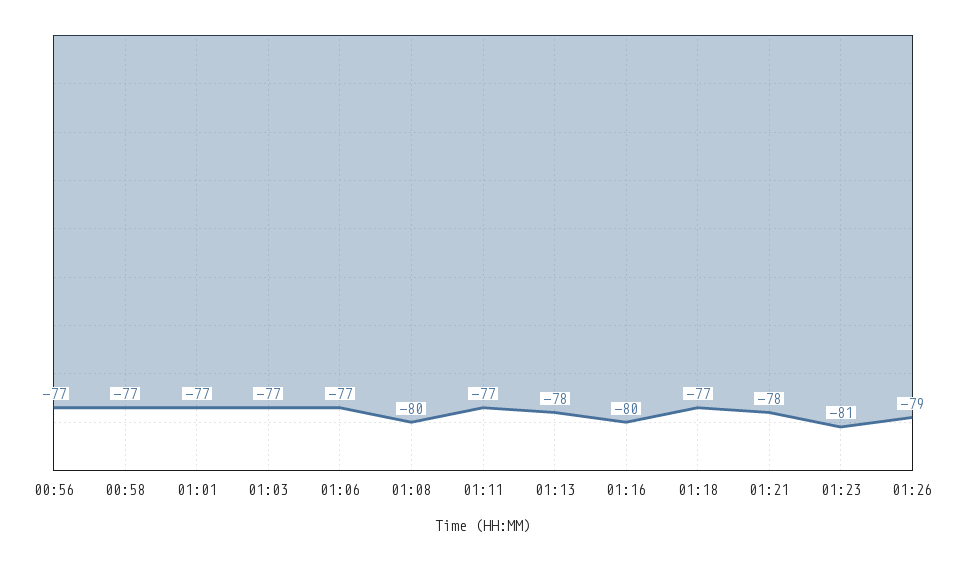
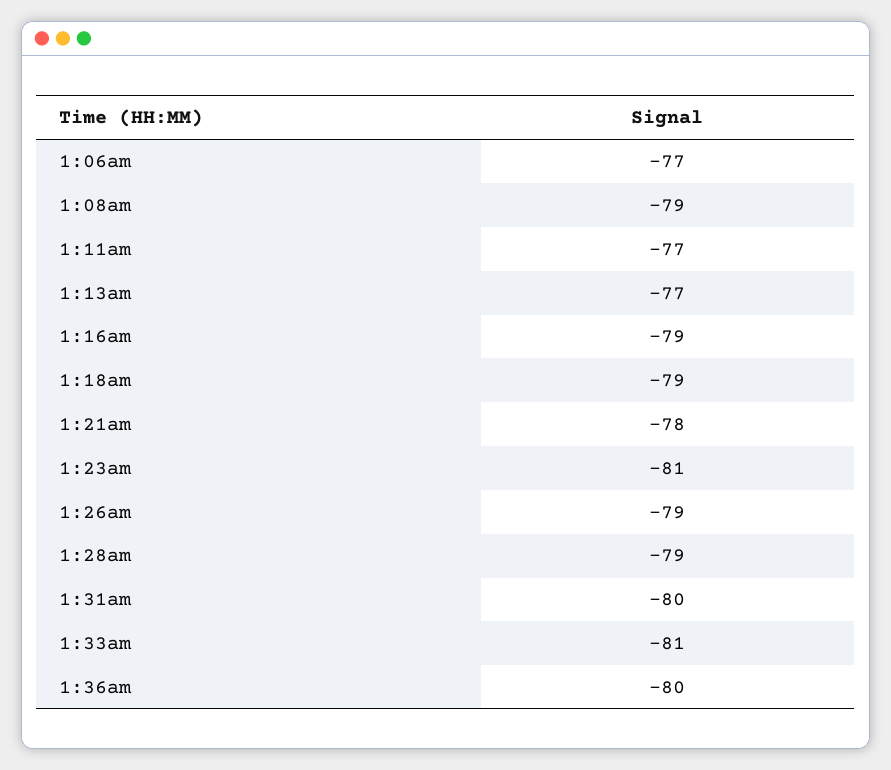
00:56: -77 -> none
00:58: -77 -> none
01:01: -77 -> none
01:03: -77 -> none
01:08: -80 -> -79
01:13: -78 -> -77
01:16: -80 -> -79
01:18: -77 -> -79
1:28am: none -> -79
1:31am: none -> -80
1:33am: none -> -81
1:36am: none -> -80

